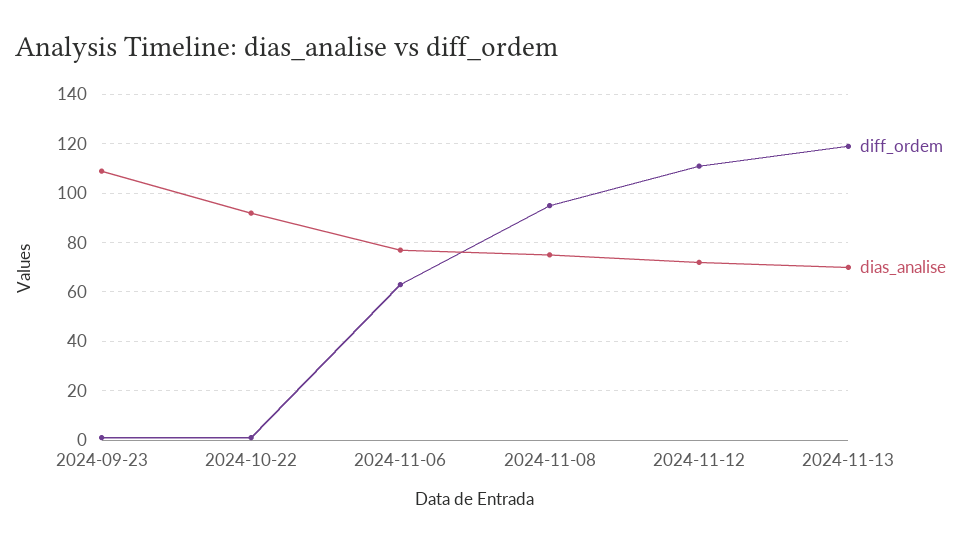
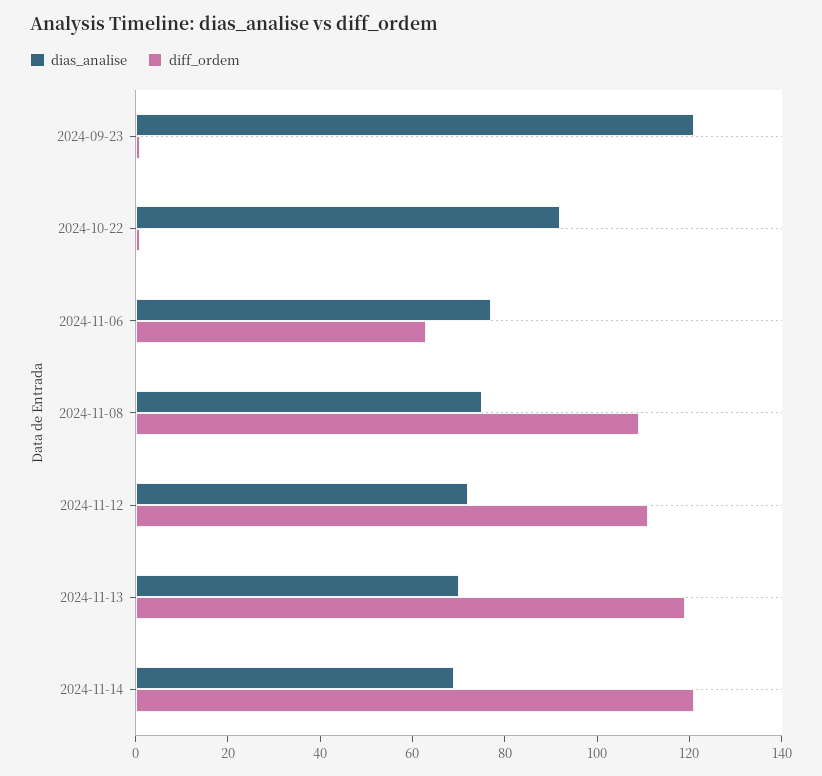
dias_analise, 2024-09-23: 110 -> 120
diff_ordem, 2024-11-08: 95 -> 110
dias_analise, 2024-11-14: none -> 70
diff_ordem, 2024-11-14: none -> 120

